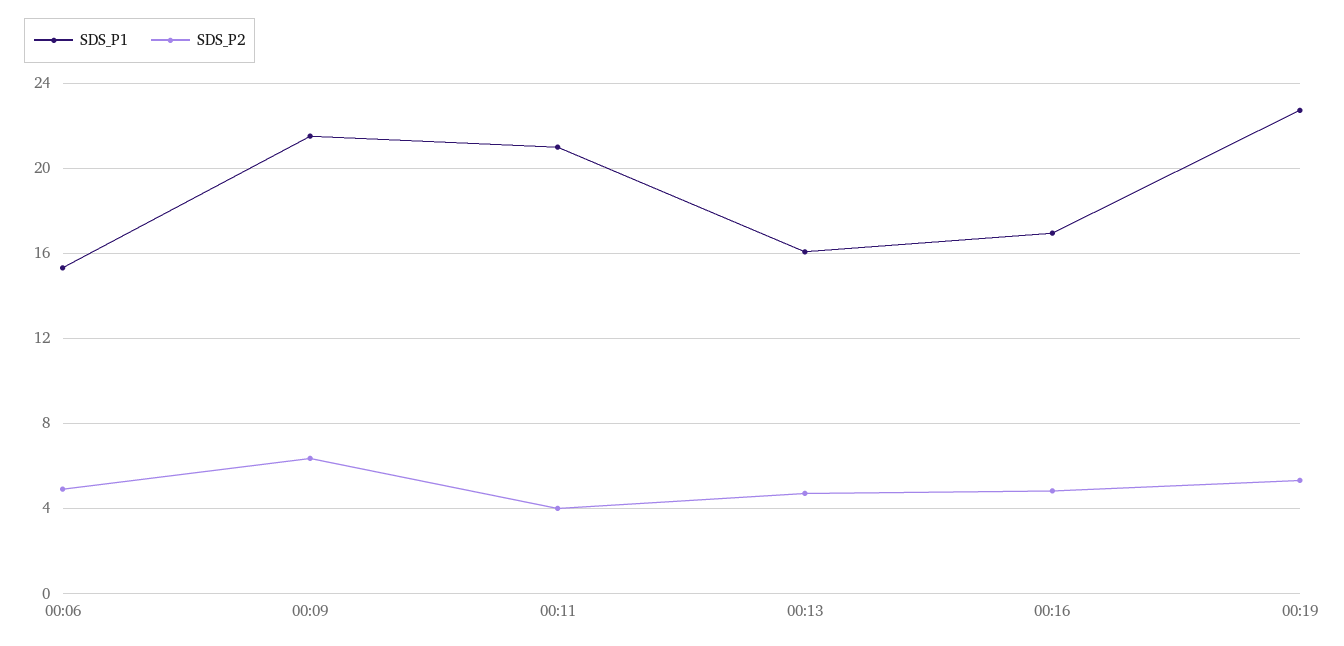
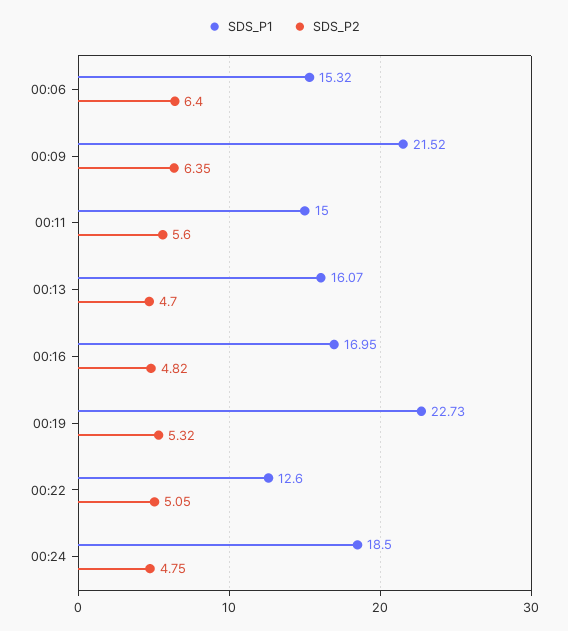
SDS_P2, 00:06: 5 -> 6.4
SDS_P1, 00:11: 21 -> 15
SDS_P2, 00:11: 4 -> 5.6
SDS_P1, 00:22: none -> 12.6
SDS_P2, 00:22: none -> 5.05
SDS_P1, 00:24: none -> 18.5
SDS_P2, 00:24: none -> 4.75

